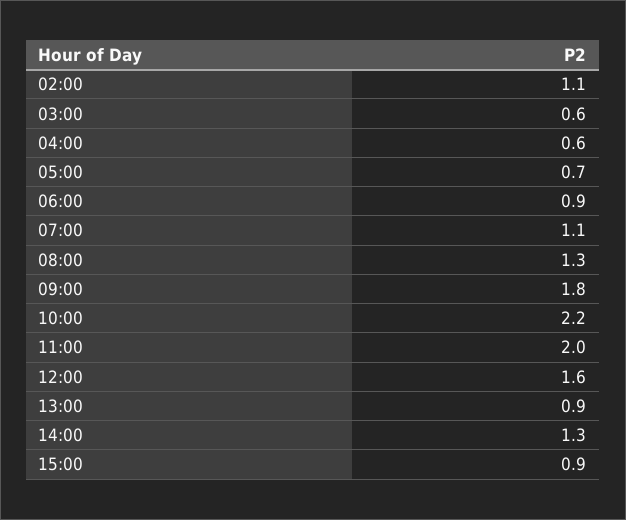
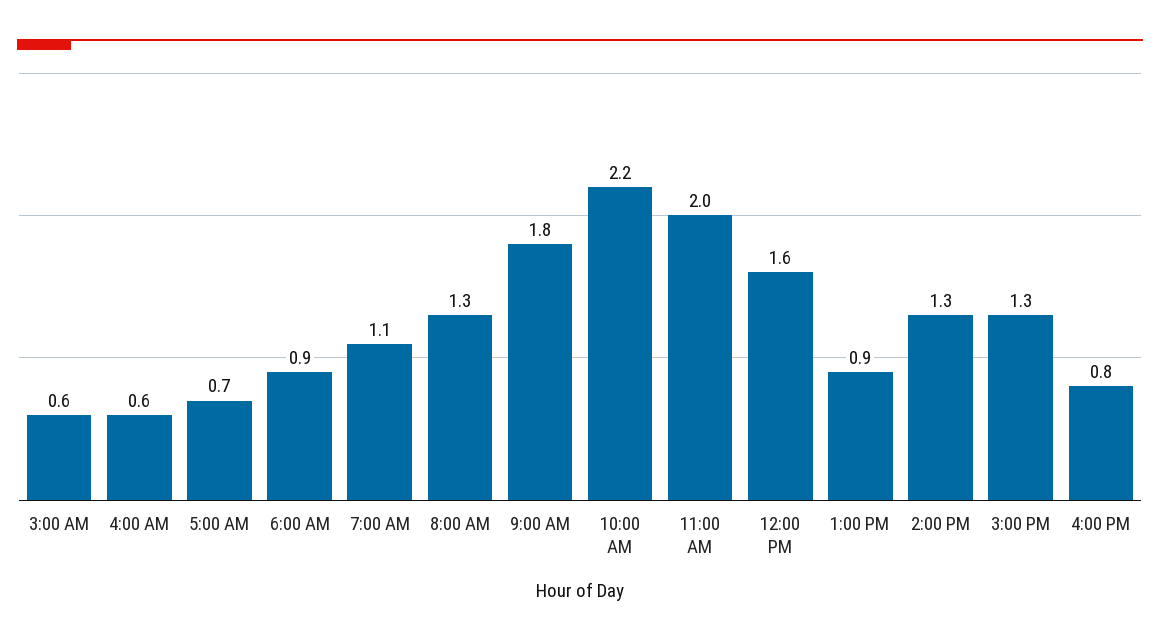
02:00: 1.1 -> none
15:00: 0.9 -> 1.3
4:00 PM: none -> 0.8

